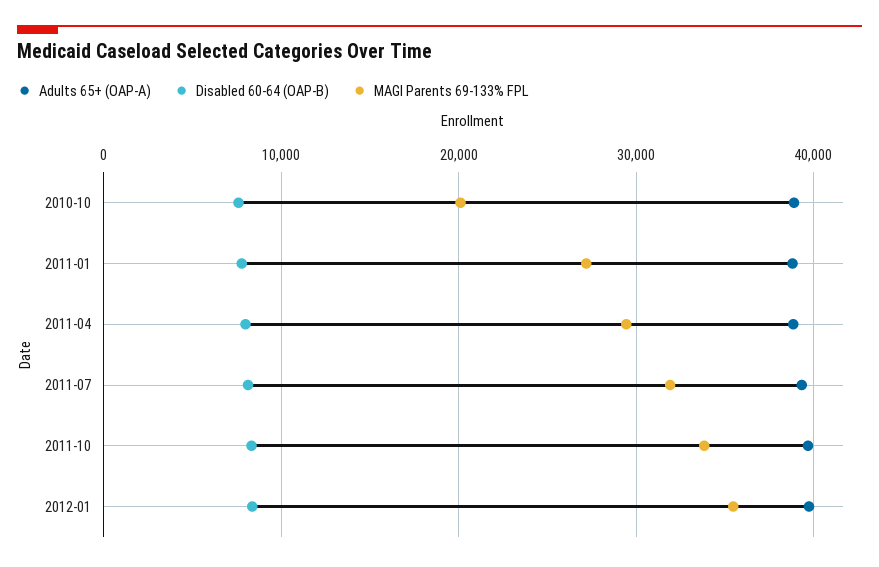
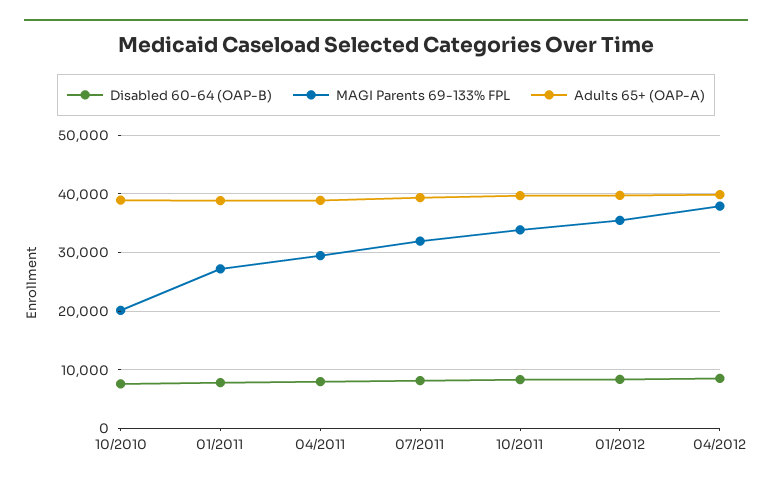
Disabled 60-64 (OAP-B), 04/2012: none -> 8000
MAGI Parents 69-133% FPL, 04/2012: none -> 38000
Adults 65+ (OAP-A), 04/2012: none -> 40000

